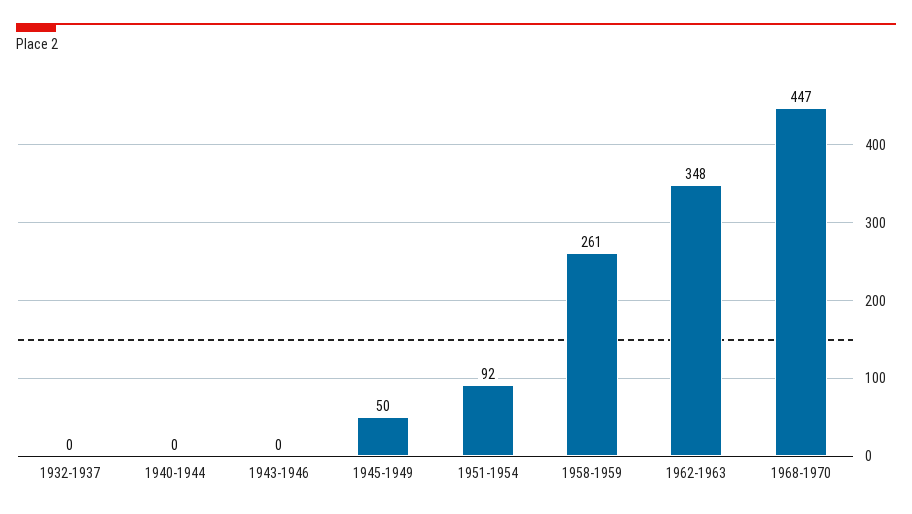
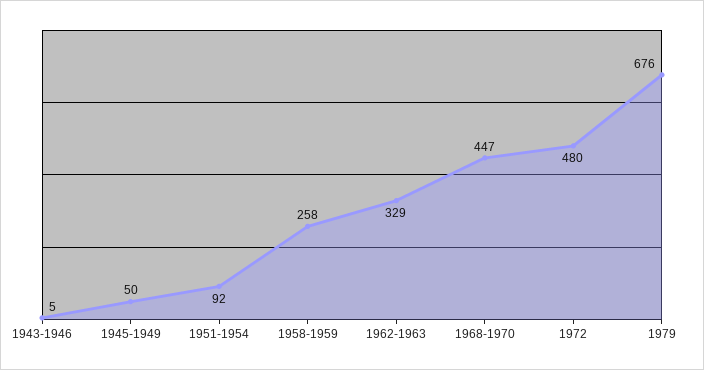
1932-1937: 0 -> none
1940-1944: 0 -> none
1943-1946: 0 -> 5
1958-1959: 261 -> 258
1962-1963: 348 -> 329
1972: none -> 480
1979: none -> 676

